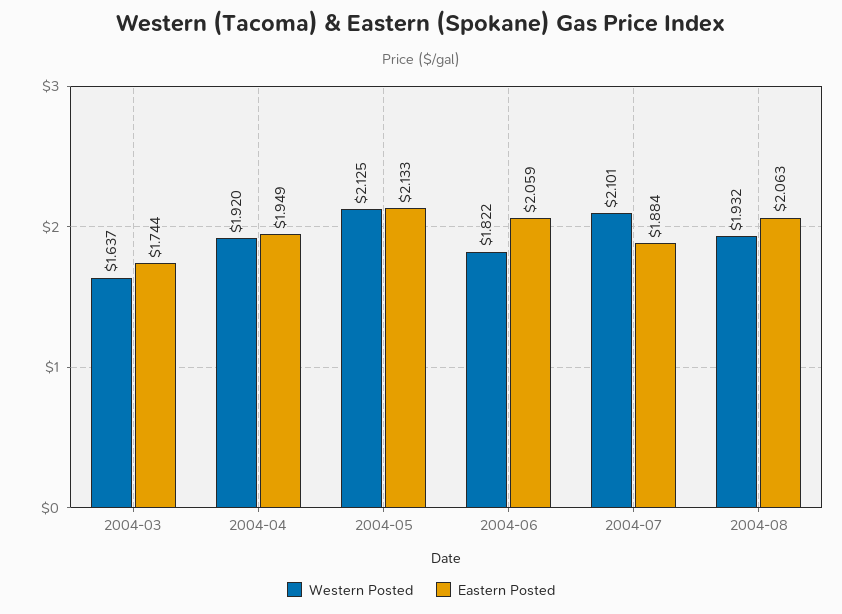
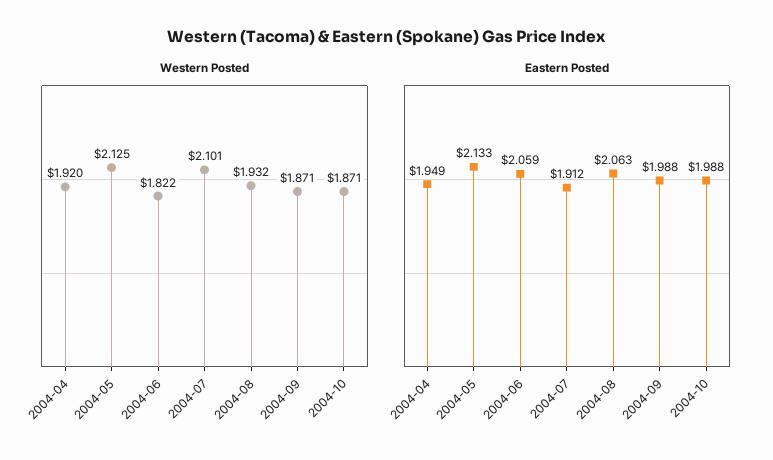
Western Posted, 2004-03: 1.637 -> none
Eastern Posted, 2004-03: 1.744 -> none
Eastern Posted, 2004-07: 1.884 -> 1.912
Western Posted, 2004-09: none -> 1.871
Western Posted, 2004-10: none -> 1.871
Eastern Posted, 2004-09: none -> 1.988
Eastern Posted, 2004-10: none -> 1.988

